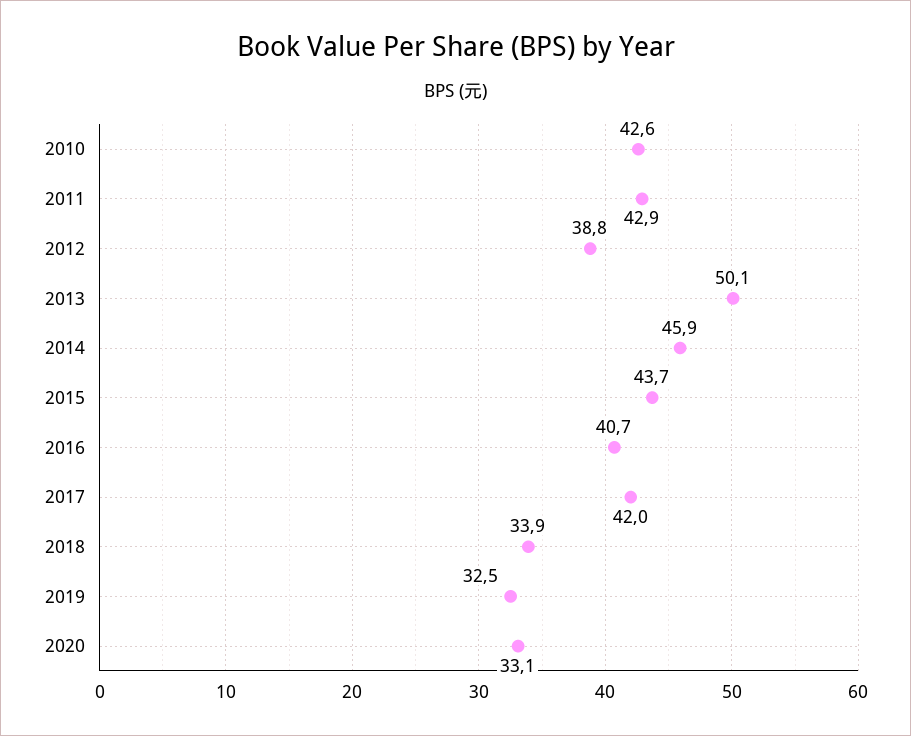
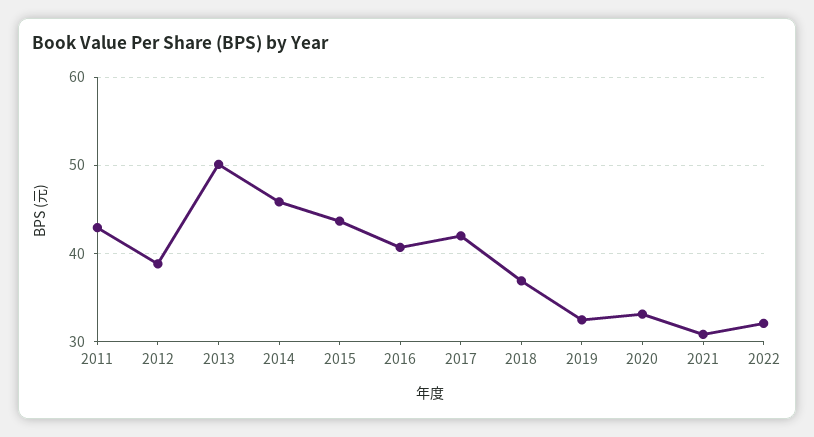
2010: 42.6 -> none
2018: 33.9 -> 37
2021: none -> 31
2022: none -> 32

